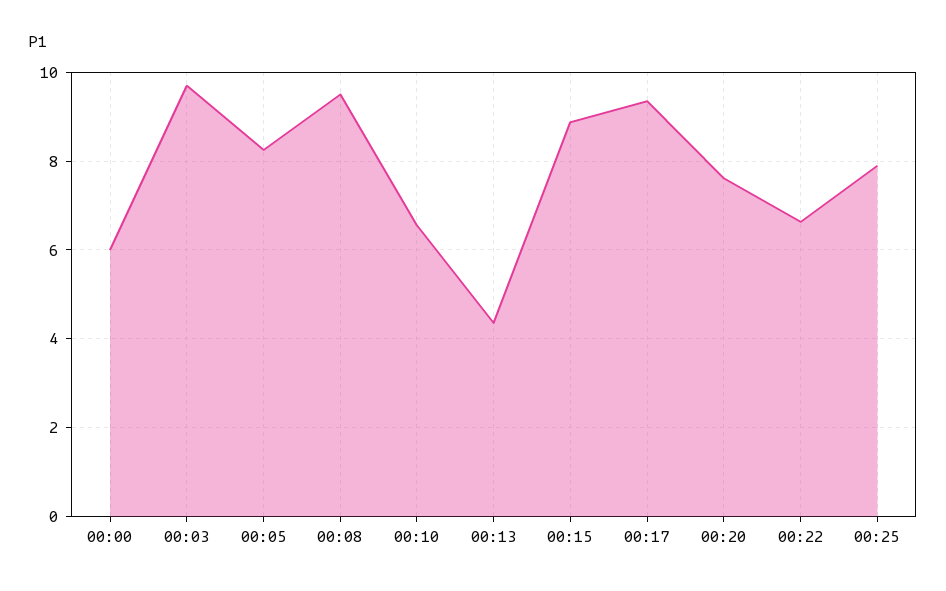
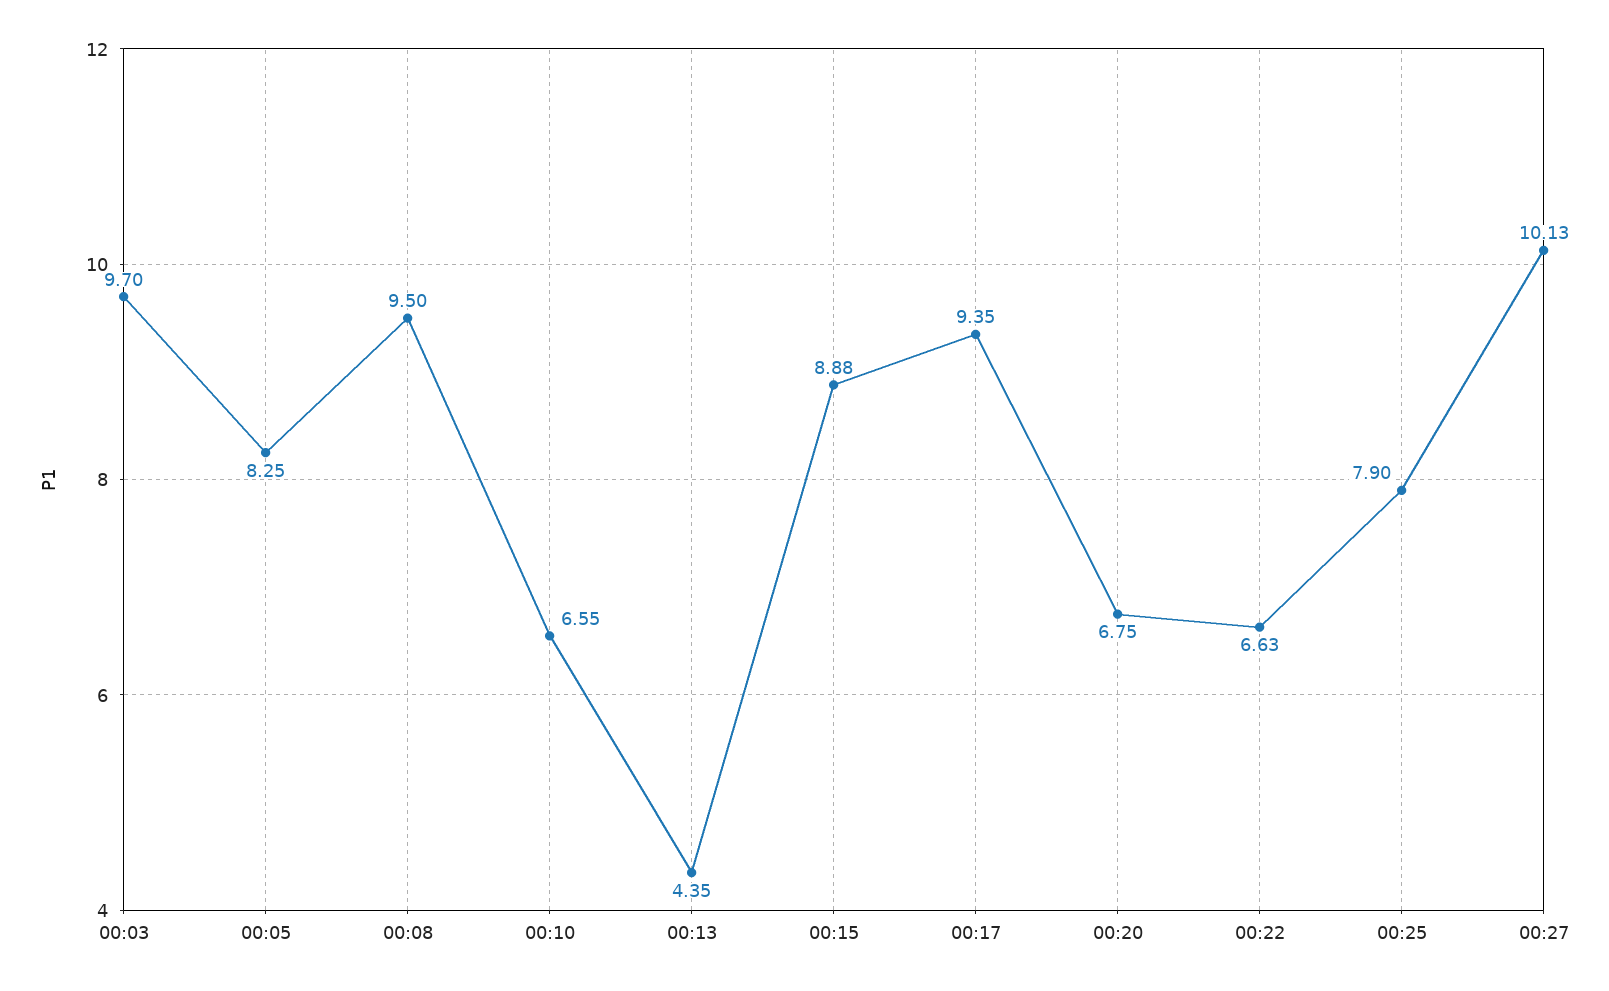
00:00: 6 -> none
00:20: 7.6 -> 6.75
00:27: none -> 10.13

